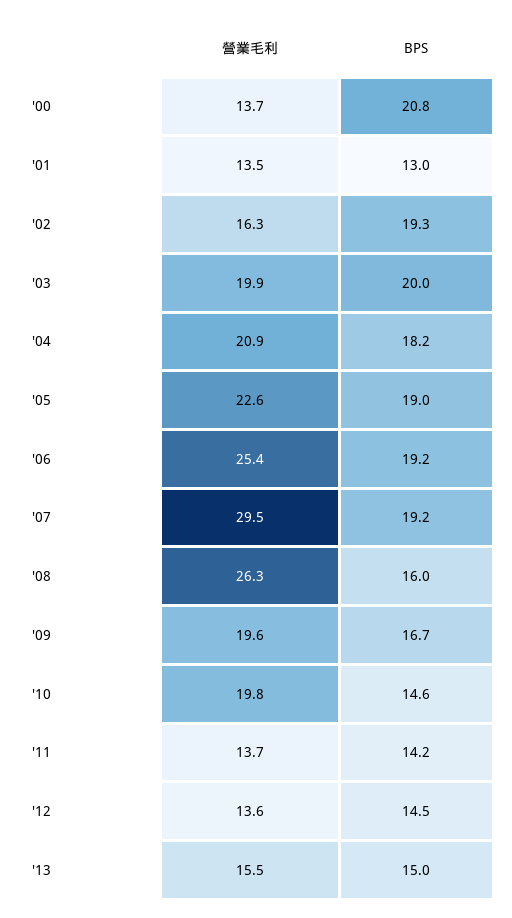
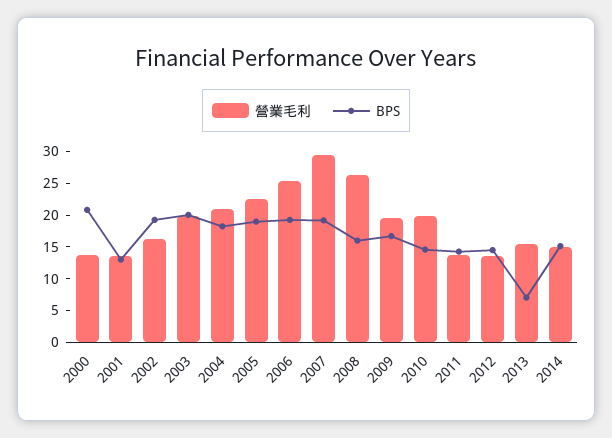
BPS, '13: 15 -> 7.5
營業毛利, 2014: none -> 15
BPS, 2014: none -> 15

